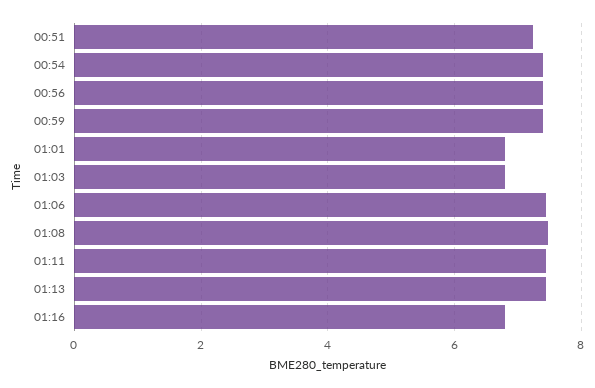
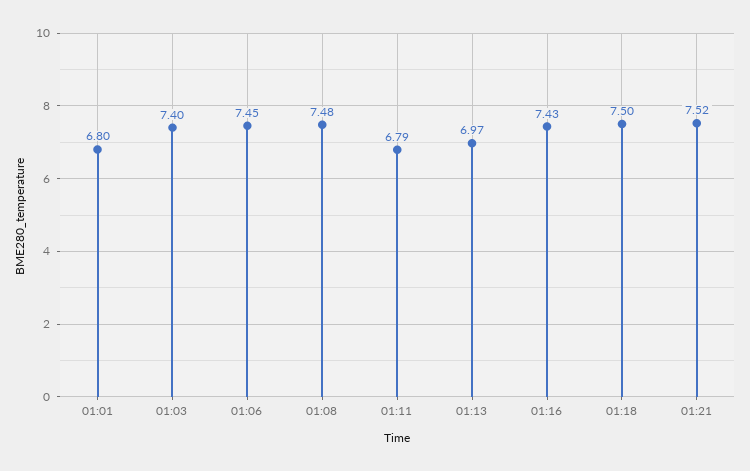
00:51: 7.2 -> none
00:54: 7.4 -> none
00:56: 7.4 -> none
00:59: 7.4 -> none
01:03: 6.8 -> 7.4
01:11: 7.4 -> 6.79
01:13: 7.4 -> 6.97
01:16: 6.8 -> 7.43
01:18: none -> 7.5
01:21: none -> 7.52

